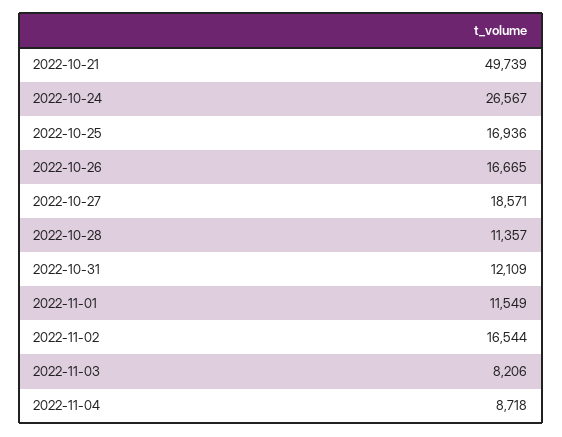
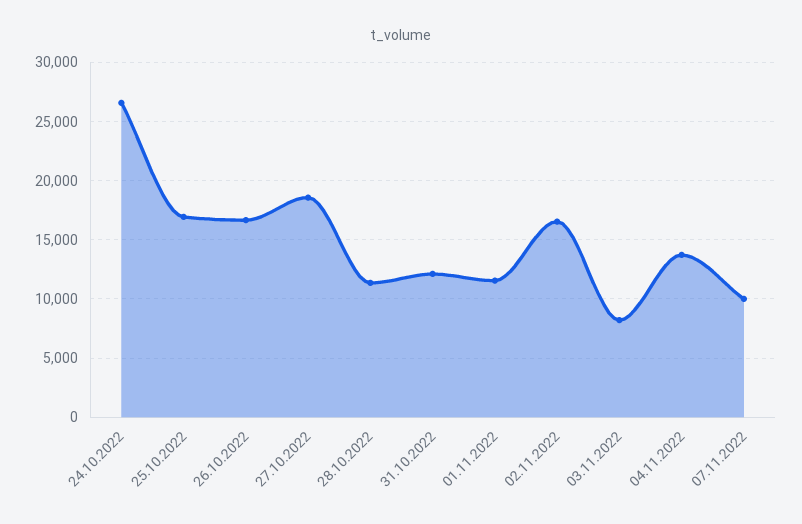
2022-10-21: 49739 -> none
2022-11-04: 8718 -> 14000
07.11.2022: none -> 10000

